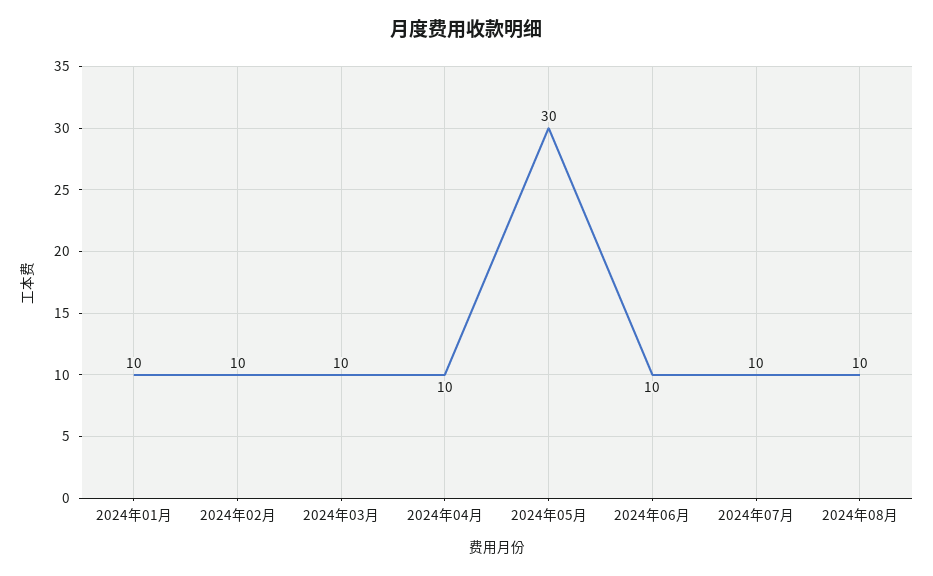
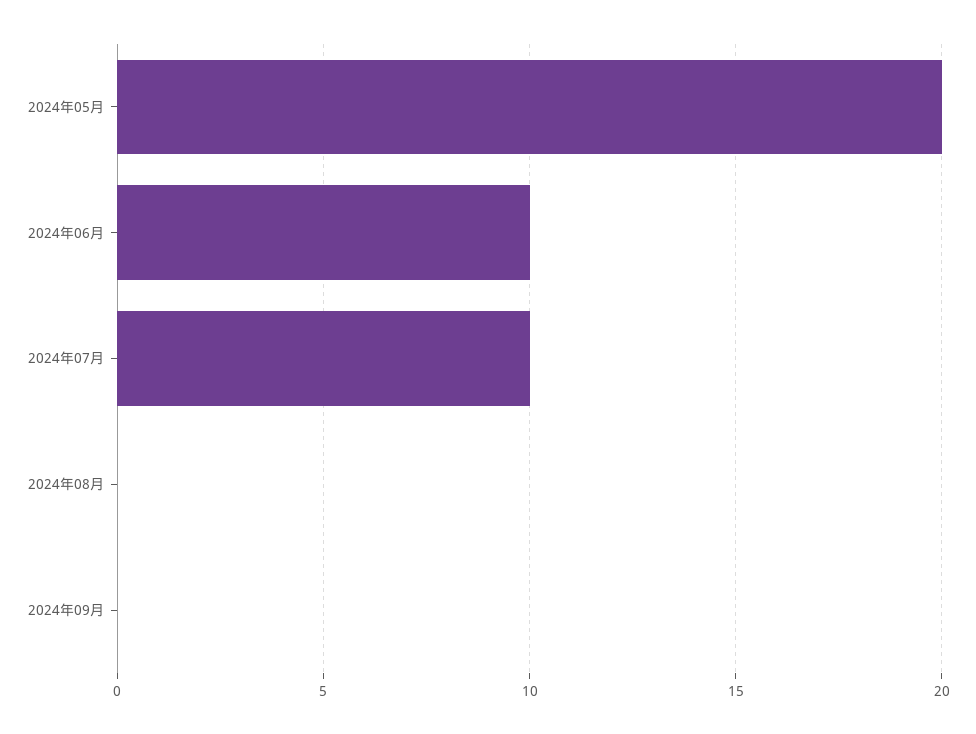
2024年01月: 10 -> none
2024年02月: 10 -> none
2024年03月: 10 -> none
2024年04月: 10 -> none
2024年05月: 30 -> 20
2024年08月: 10 -> 0
2024年09月: none -> 0

